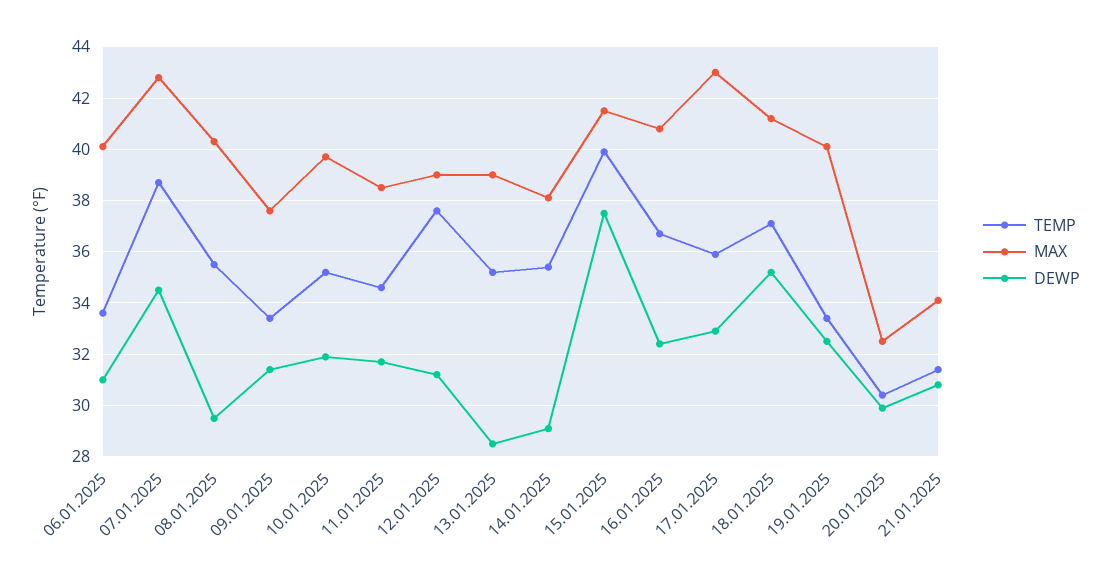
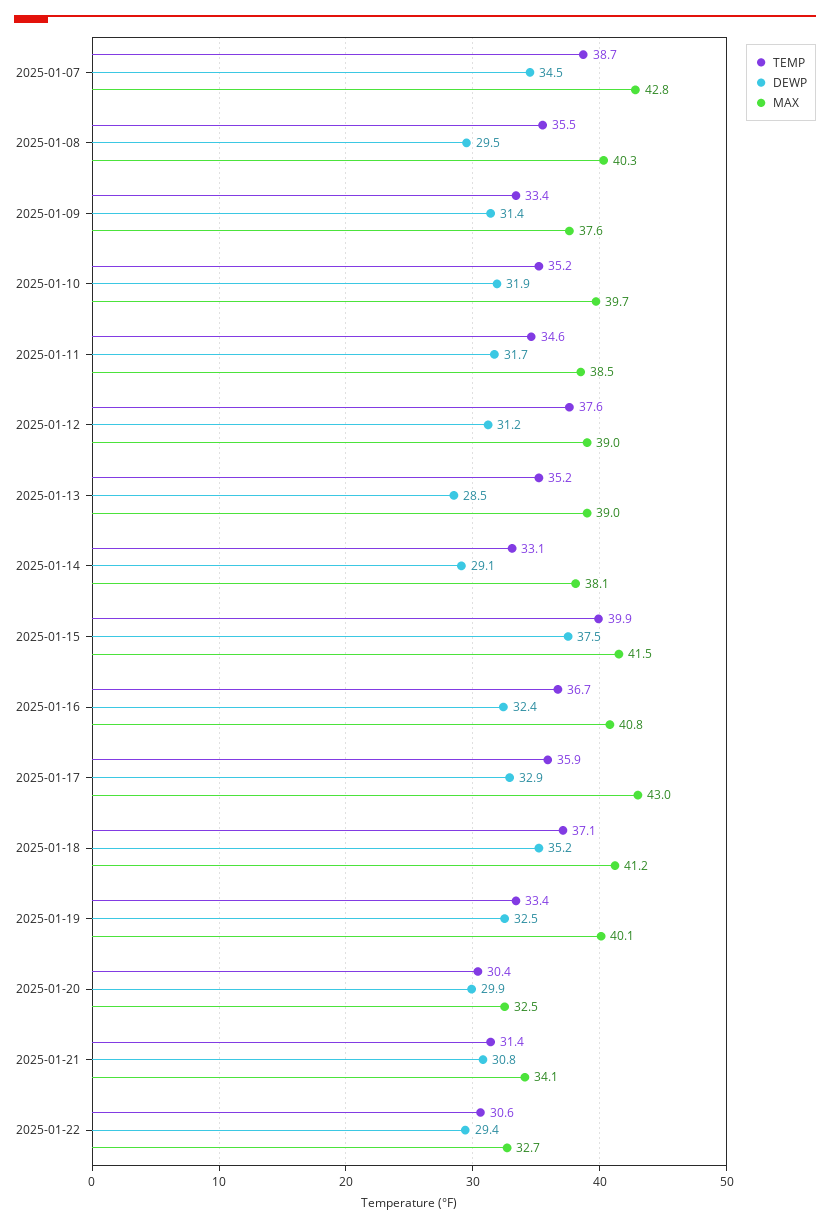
TEMP, 06.01.2025: 33.5 -> none
MAX, 06.01.2025: 40 -> none
DEWP, 06.01.2025: 31 -> none
TEMP, 14.01.2025: 35.5 -> 33.1
TEMP, 2025-01-22: none -> 30.6
DEWP, 2025-01-22: none -> 29.4
MAX, 2025-01-22: none -> 32.7

